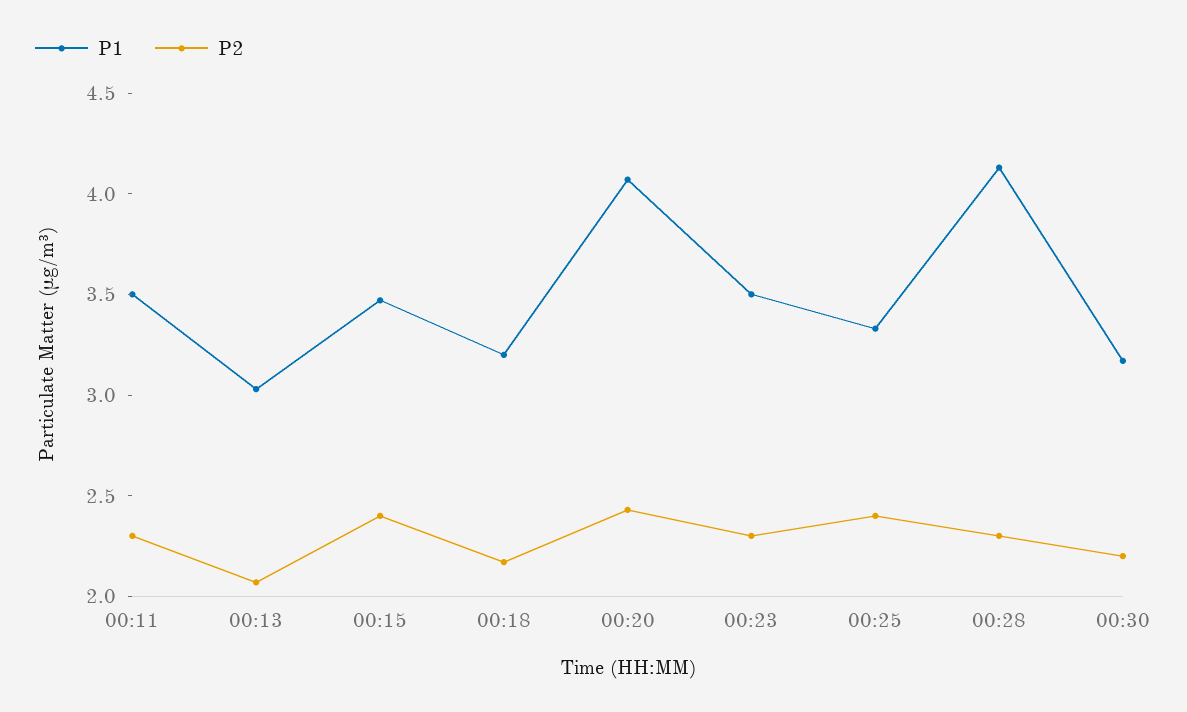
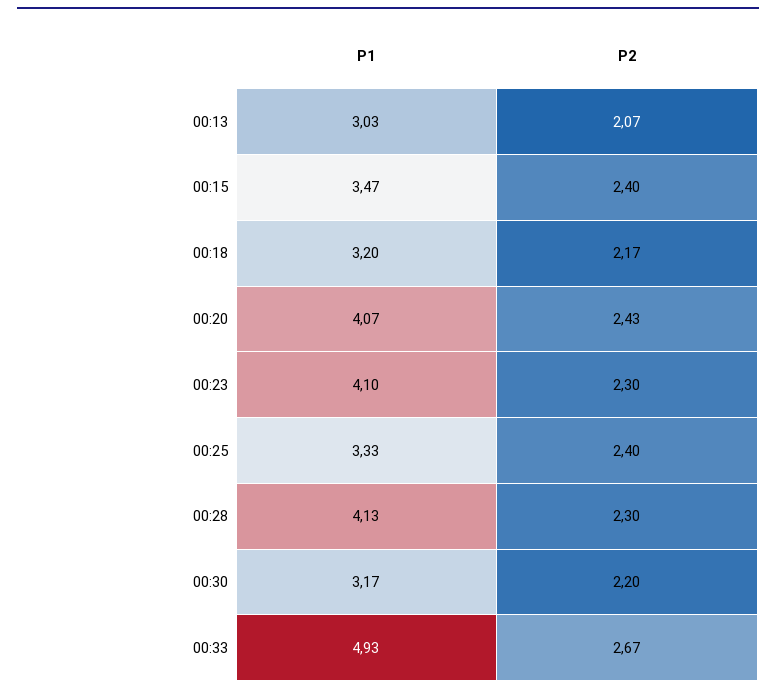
P1, 00:11: 3.5 -> none
P2, 00:11: 2.3 -> none
P1, 00:23: 3.5 -> 4.1
P1, 00:33: none -> 4.93
P2, 00:33: none -> 2.67

